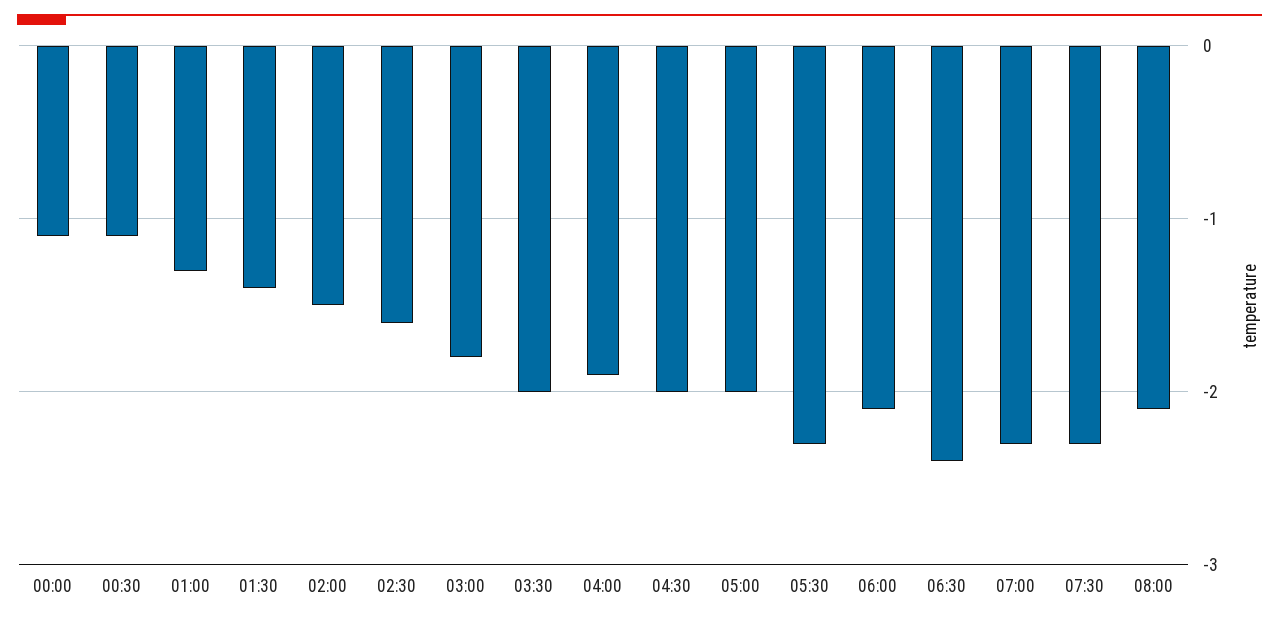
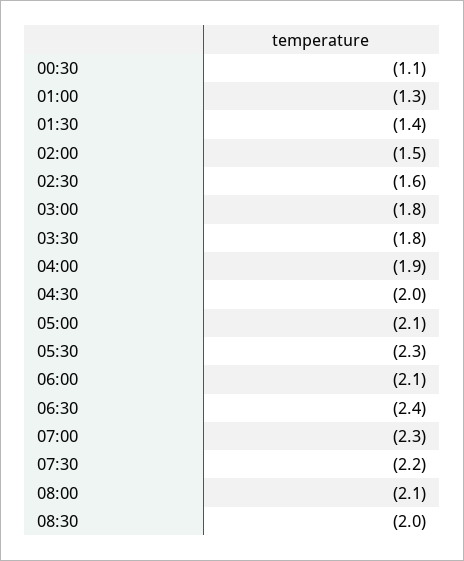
00:00: -1.1 -> none
03:30: -2 -> -1.8
05:00: -2 -> -2.1
07:30: -2.3 -> -2.2
08:30: none -> -2

